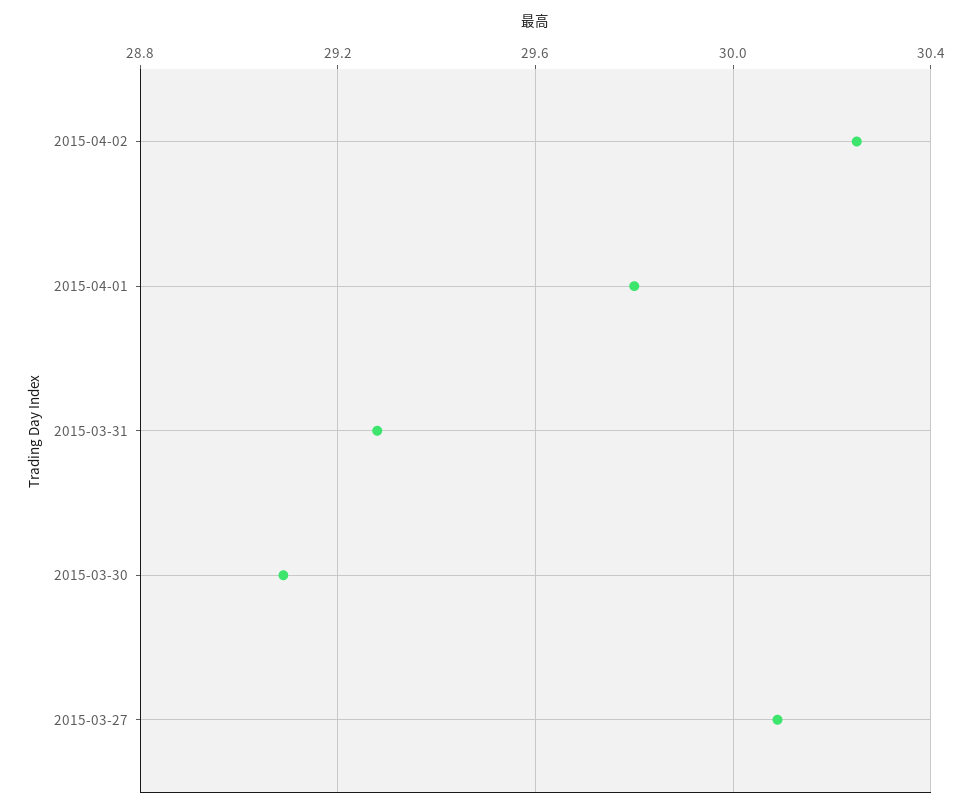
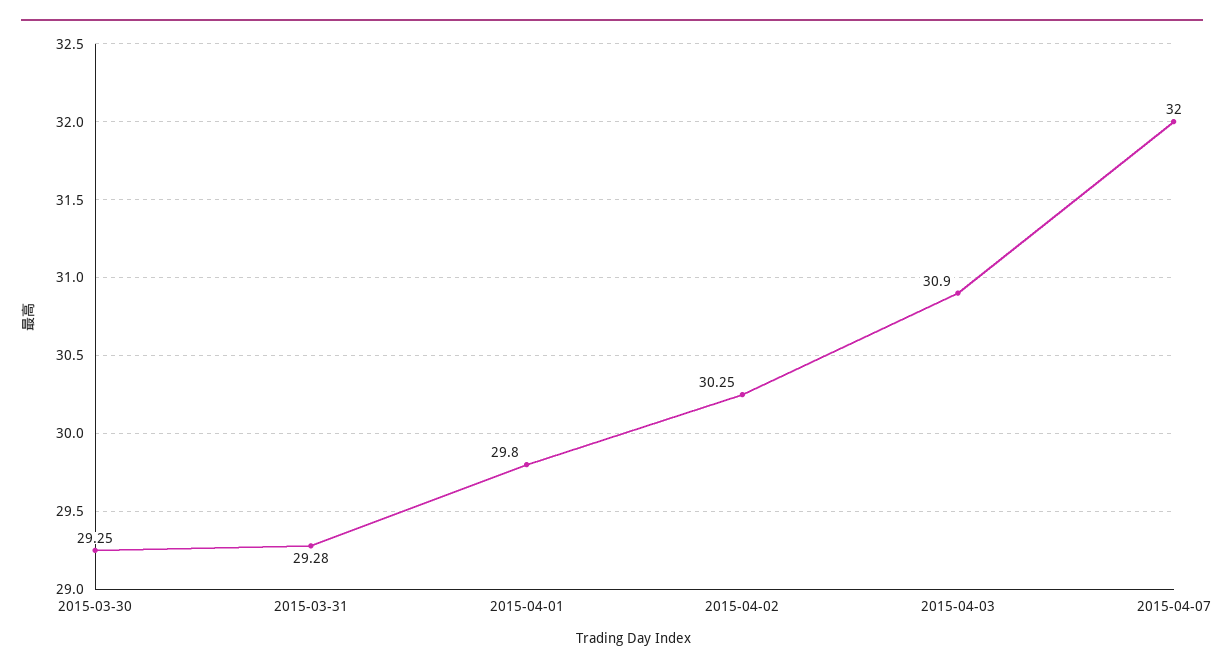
2015-03-30: 29.1 -> 29.25
2015-03-27: 30.1 -> none
2015-04-03: none -> 30.9
2015-04-07: none -> 32

